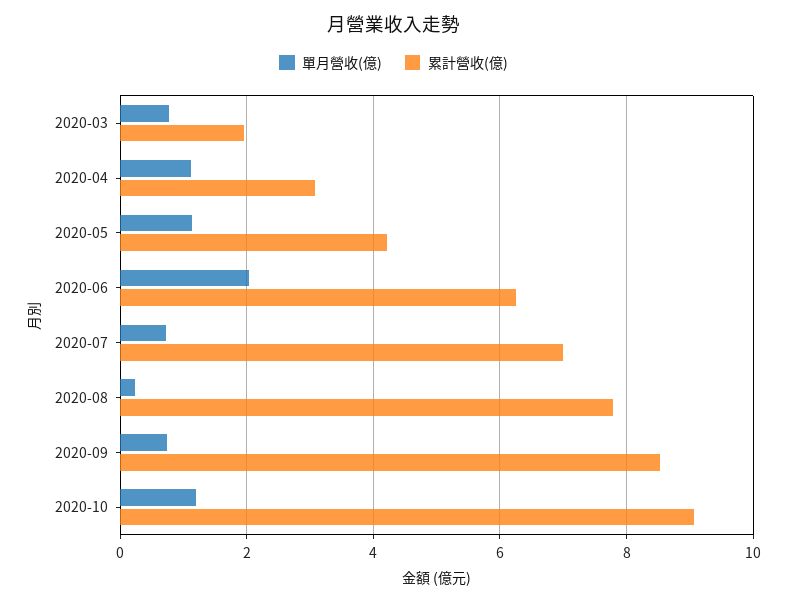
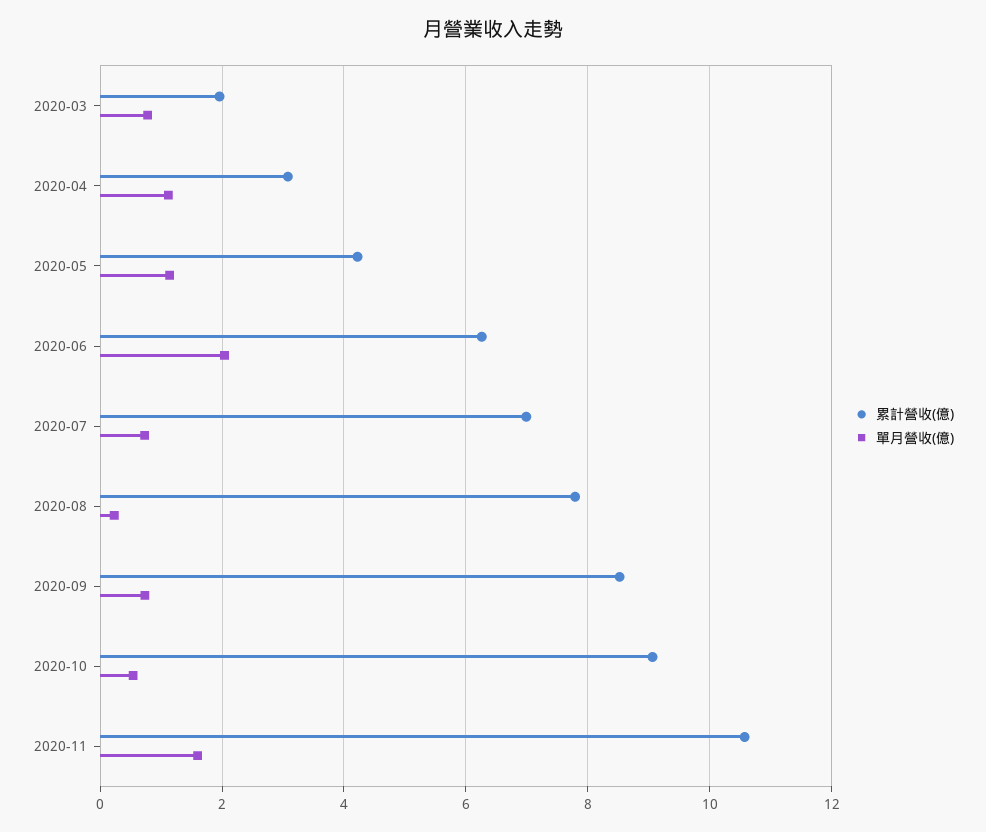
單月營收(億), 2020-10: 1.2 -> 0.6
累計營收(億), 2020-11: none -> 10.6
單月營收(億), 2020-11: none -> 1.6

